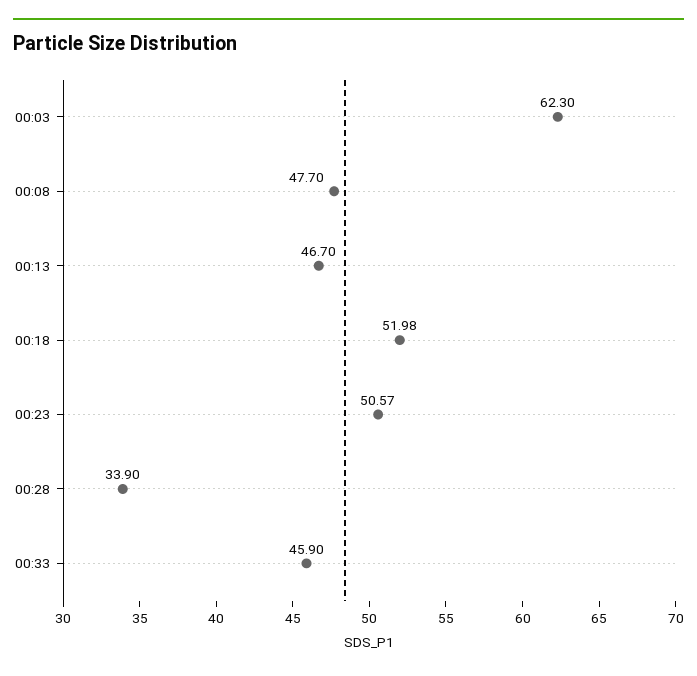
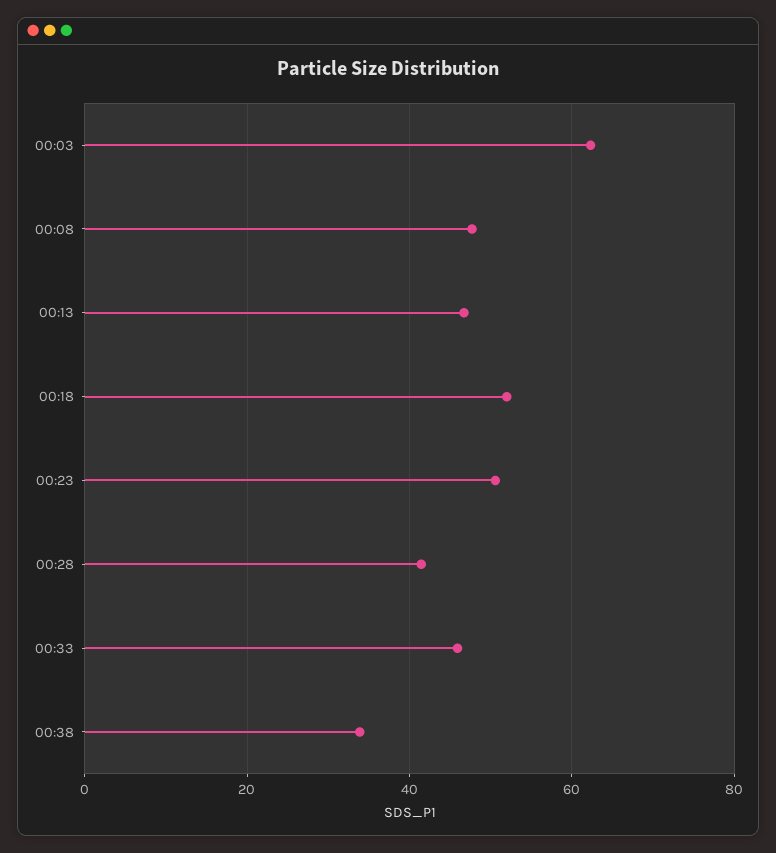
00:28: 33.9 -> 42
00:38: none -> 34

